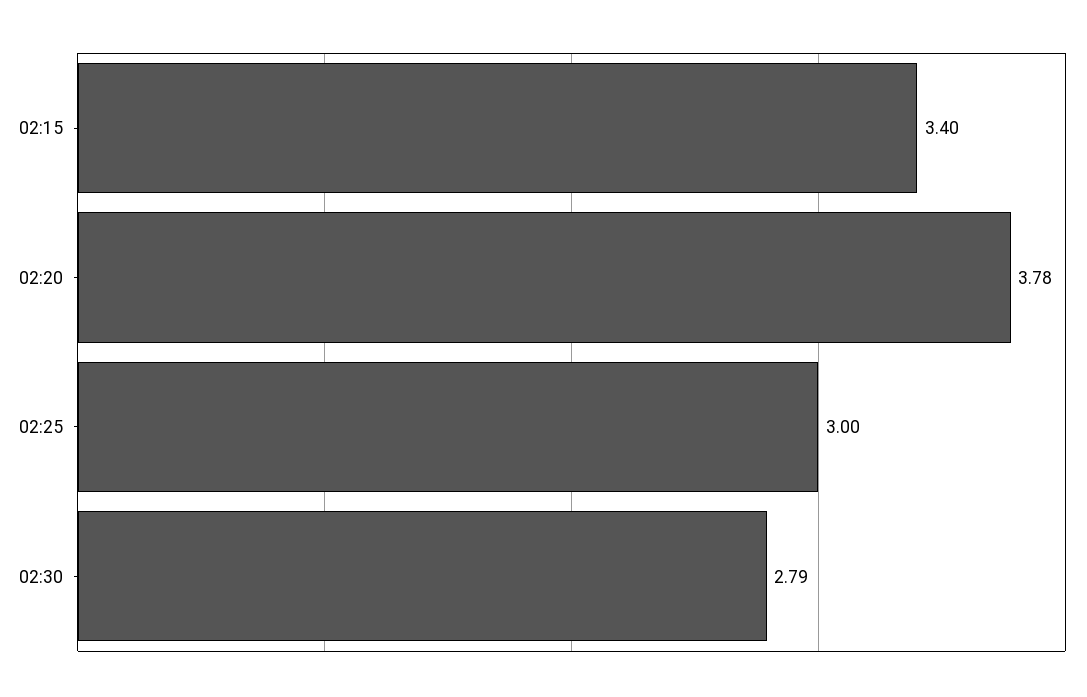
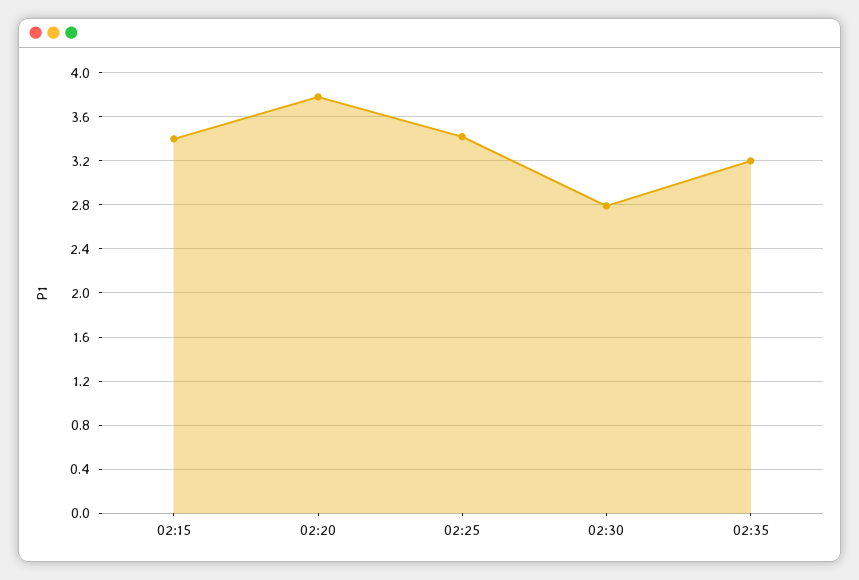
02:25: 3 -> 3.4
02:35: none -> 3.2

